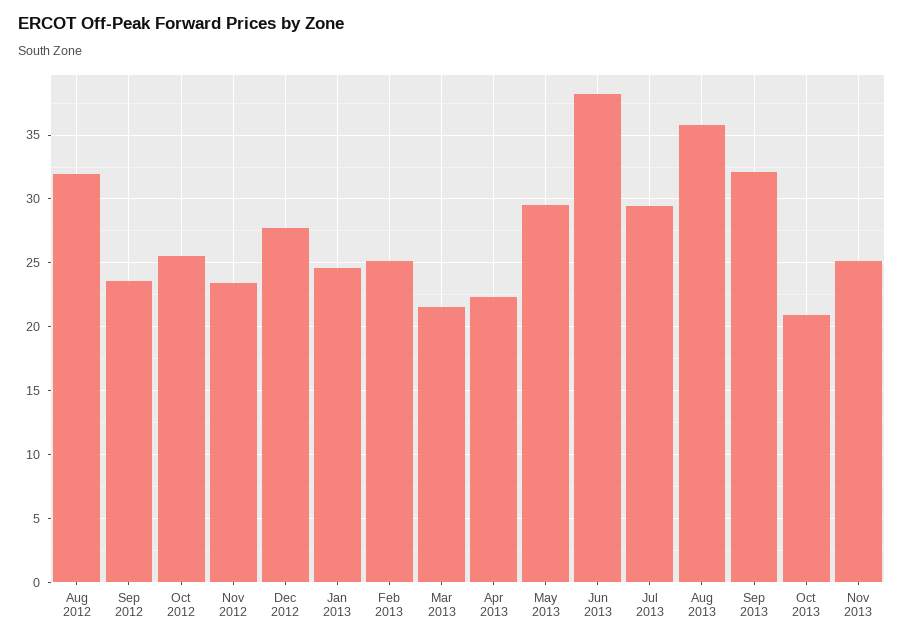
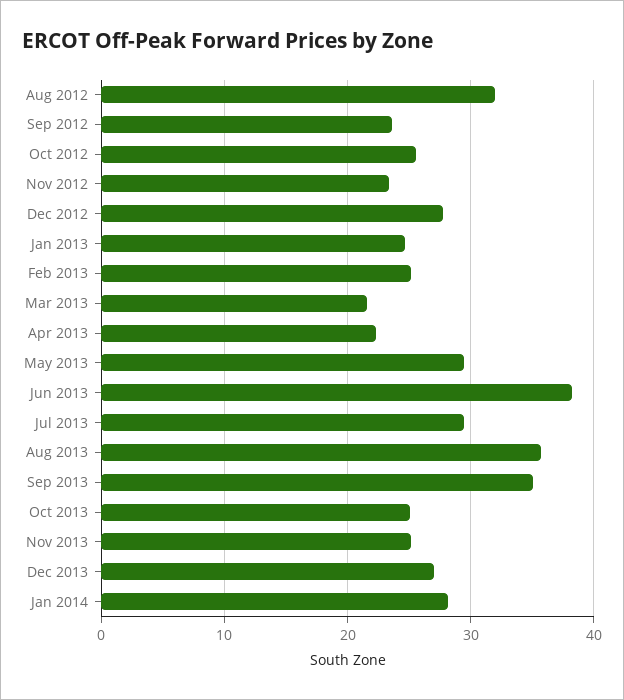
Sep 2013: 32 -> 35
Oct 2013: 21 -> 25
Dec 2013: none -> 27
Jan 2014: none -> 28

